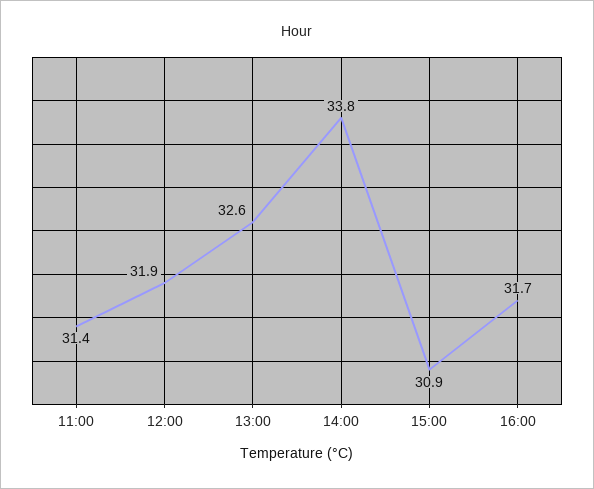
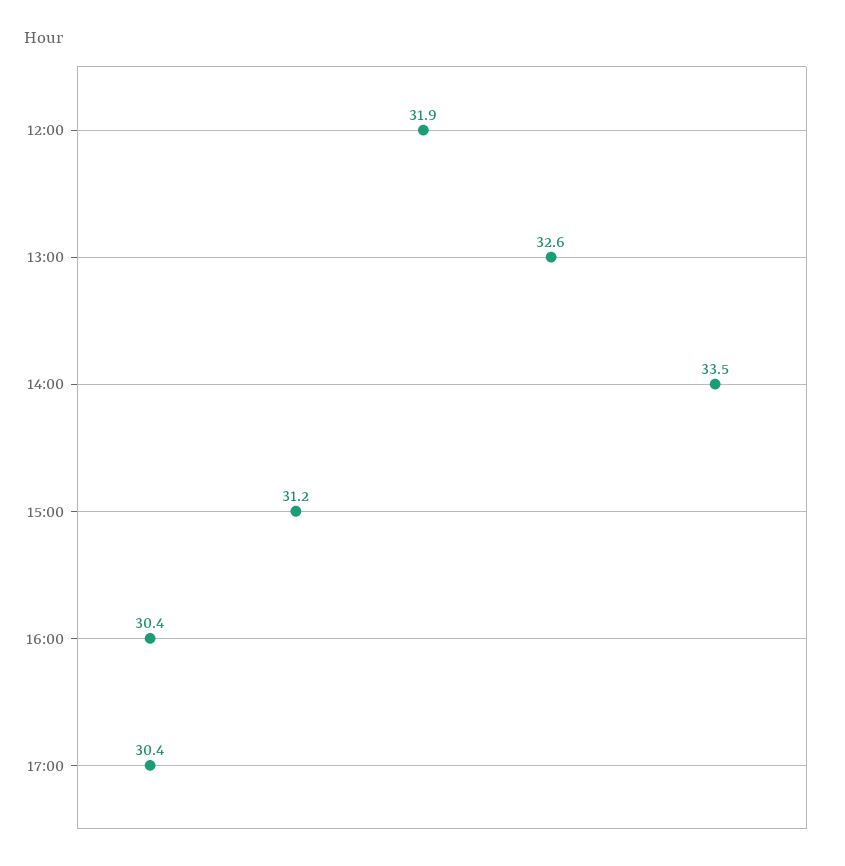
11:00: 31.4 -> none
14:00: 33.8 -> 33.5
15:00: 30.9 -> 31.2
16:00: 31.7 -> 30.4
17:00: none -> 30.4

